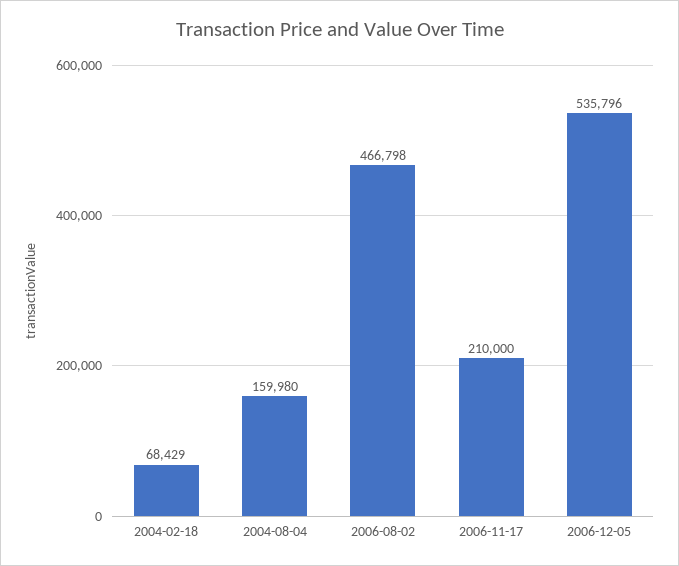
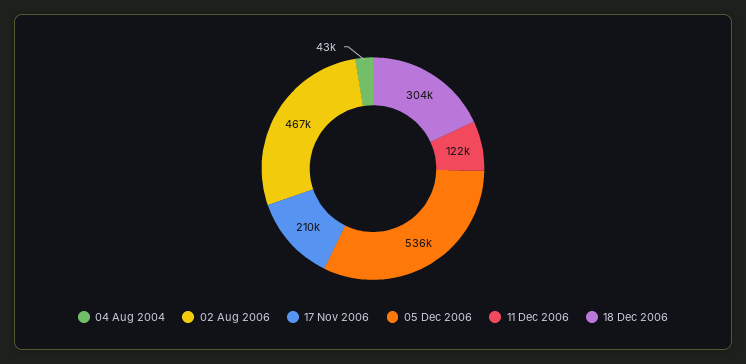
2004-02-18: 68429 -> none
2004-08-04: 159980 -> 43000
11 Dec 2006: none -> 122000
18 Dec 2006: none -> 304000

